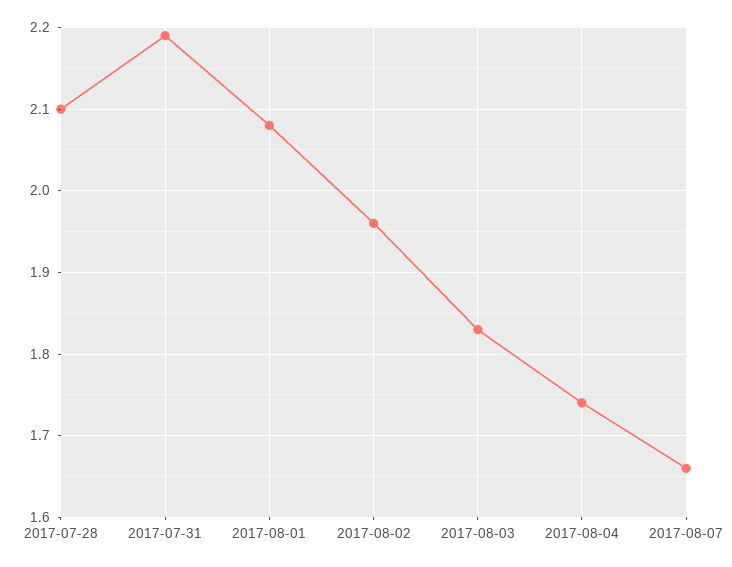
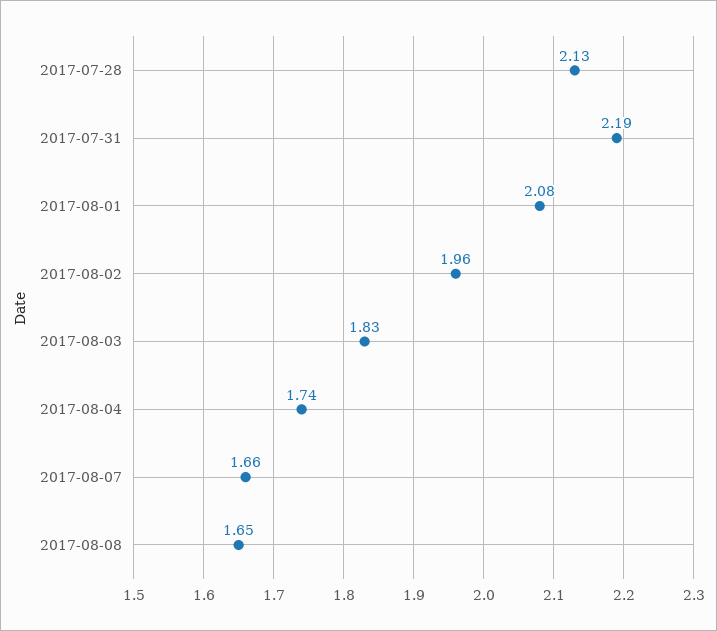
2017-07-28: 2.1 -> 2.13
2017-08-08: none -> 1.65

